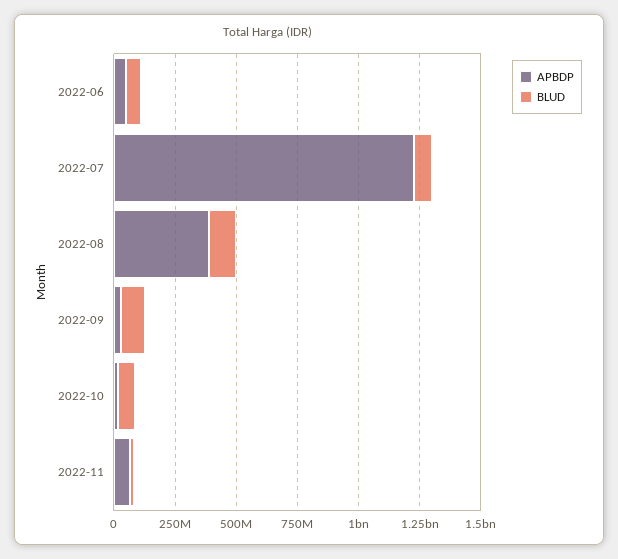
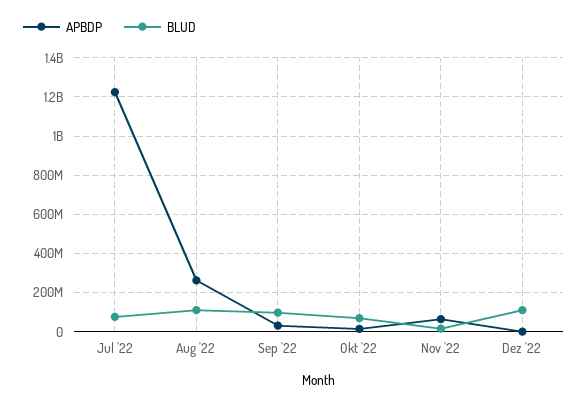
APBDP, 2022-06: 50000000 -> none
BLUD, 2022-06: 50000000 -> none
APBDP, 2022-08: 400000000 -> 250000000
APBDP, Dez '22: none -> 0
BLUD, Dez '22: none -> 100000000

